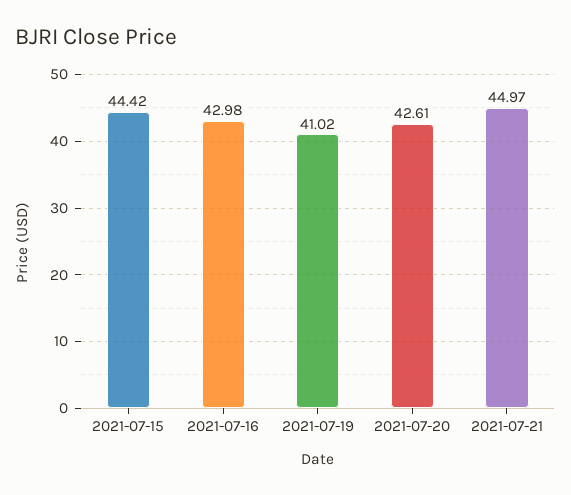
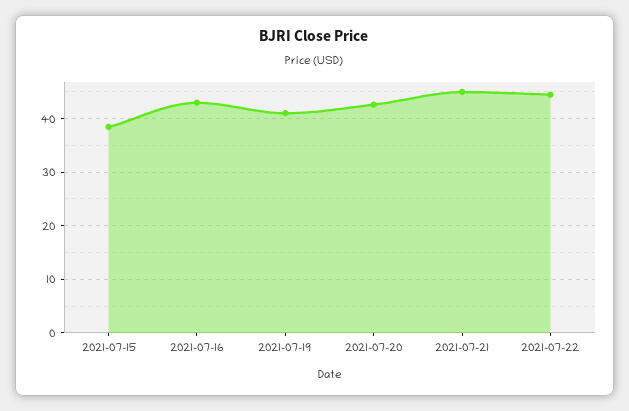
2021-07-15: 44.42 -> 38
2021-07-22: none -> 44

